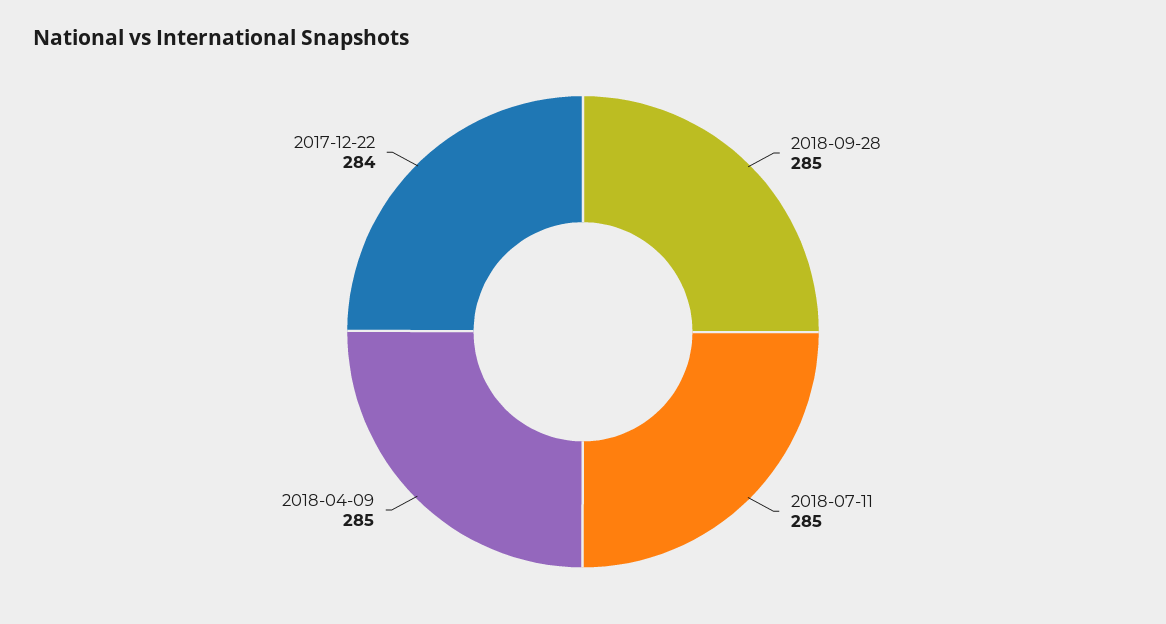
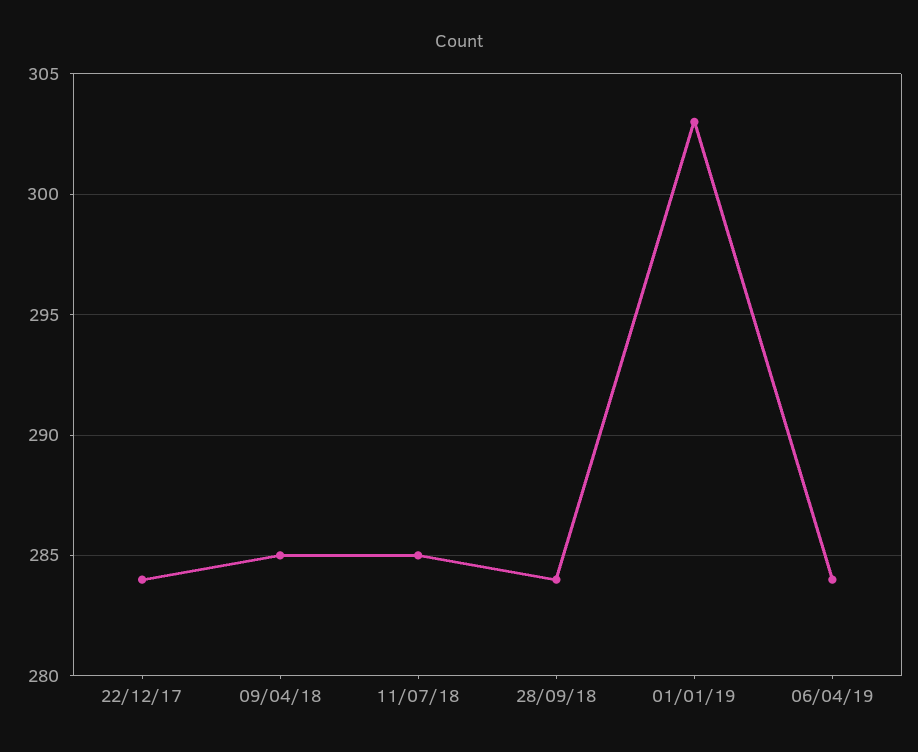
2018-09-28: 285 -> 284
01/01/19: none -> 303
06/04/19: none -> 284

